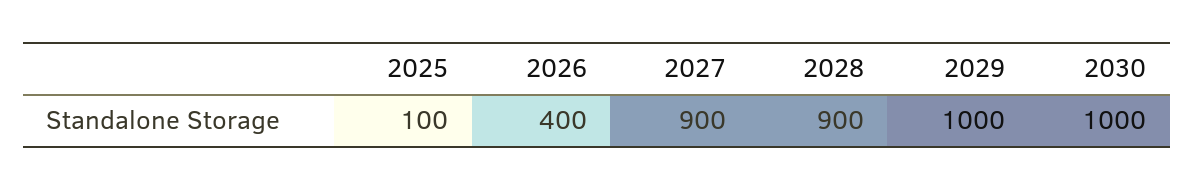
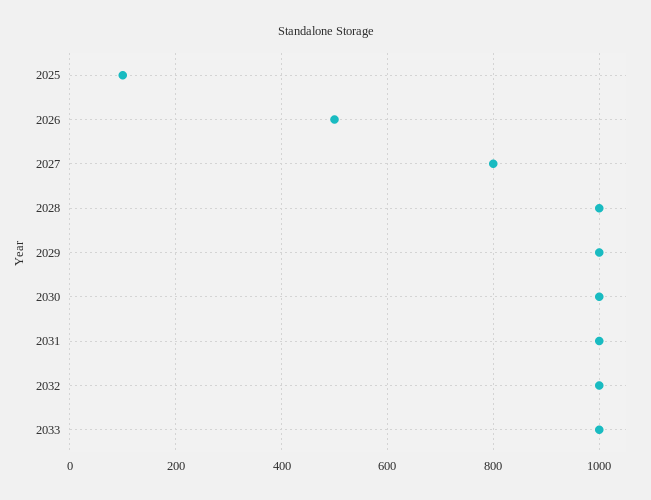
2026: 400 -> 500
2027: 900 -> 800
2028: 900 -> 1000
2031: none -> 1000
2032: none -> 1000
2033: none -> 1000

